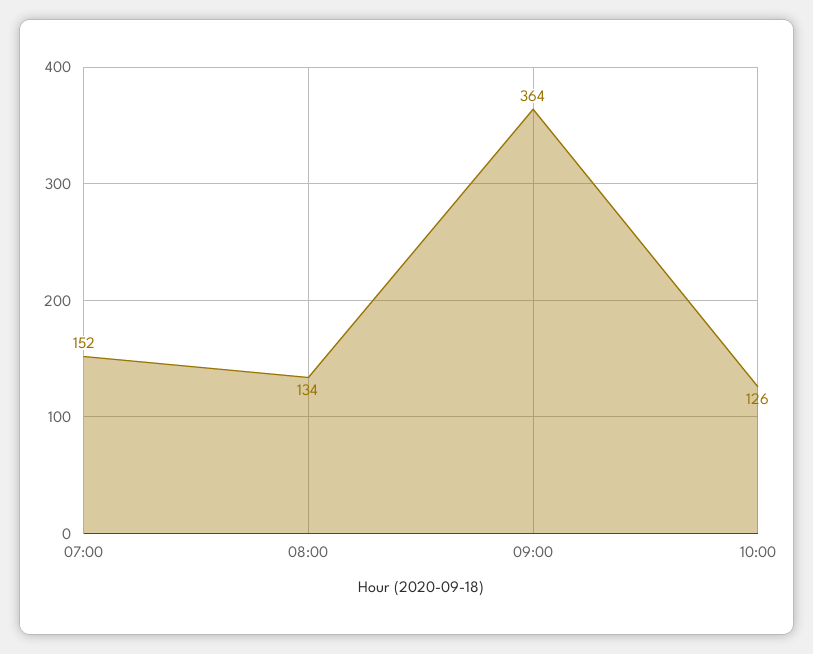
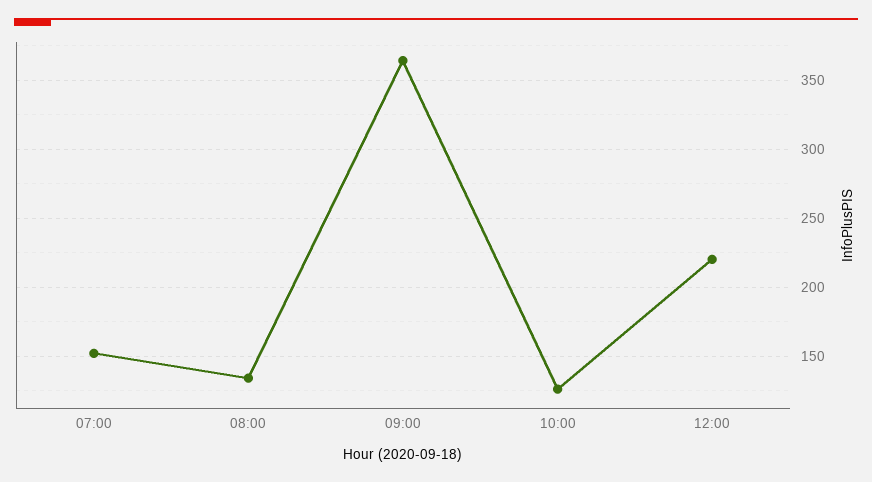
12:00: none -> 220

